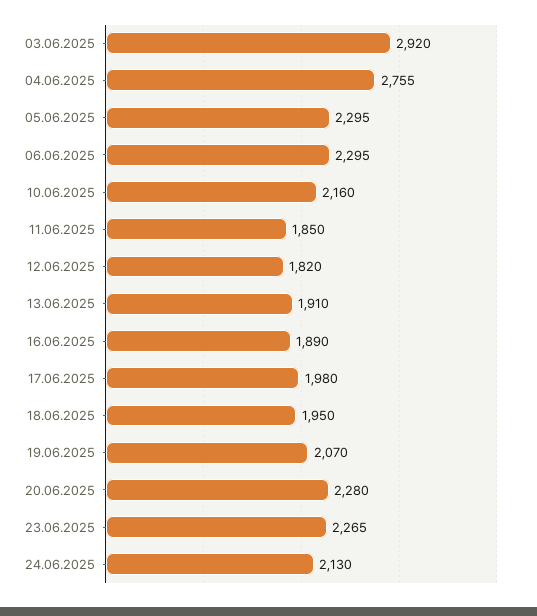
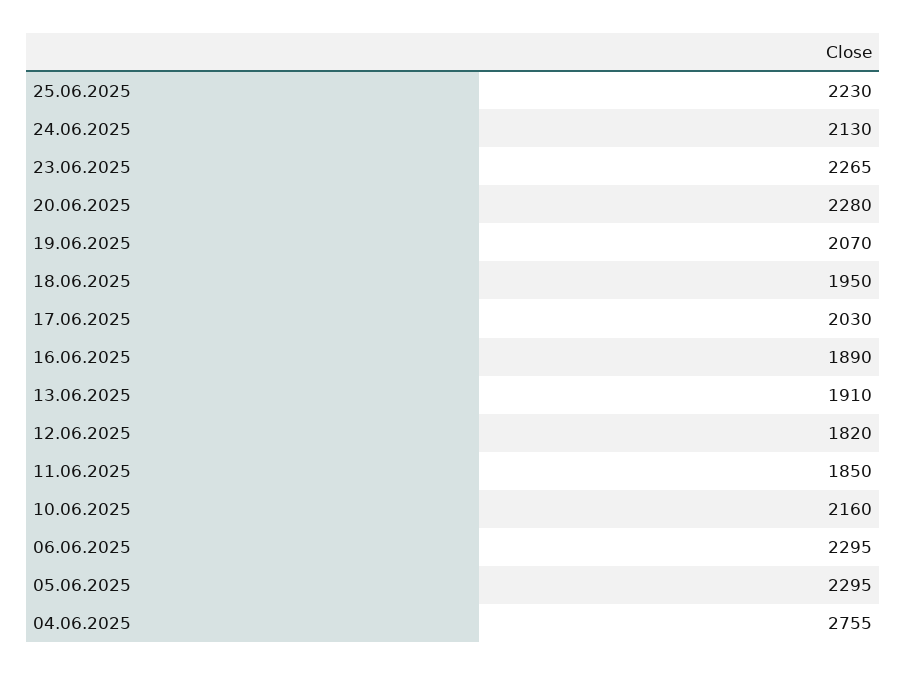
03.06.2025: 2920 -> none
17.06.2025: 1980 -> 2030
25.06.2025: none -> 2230

